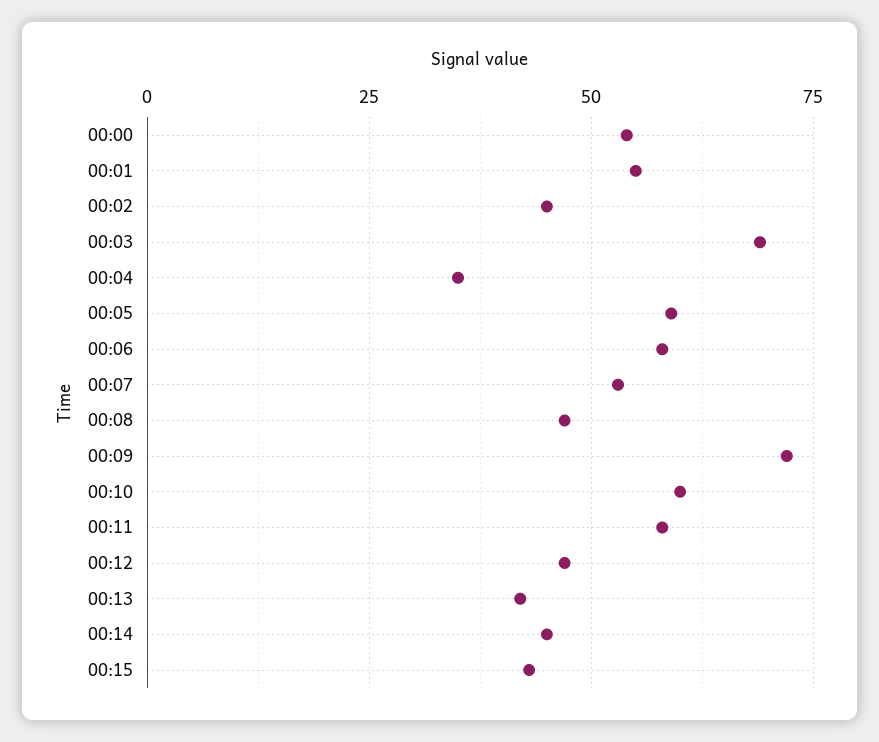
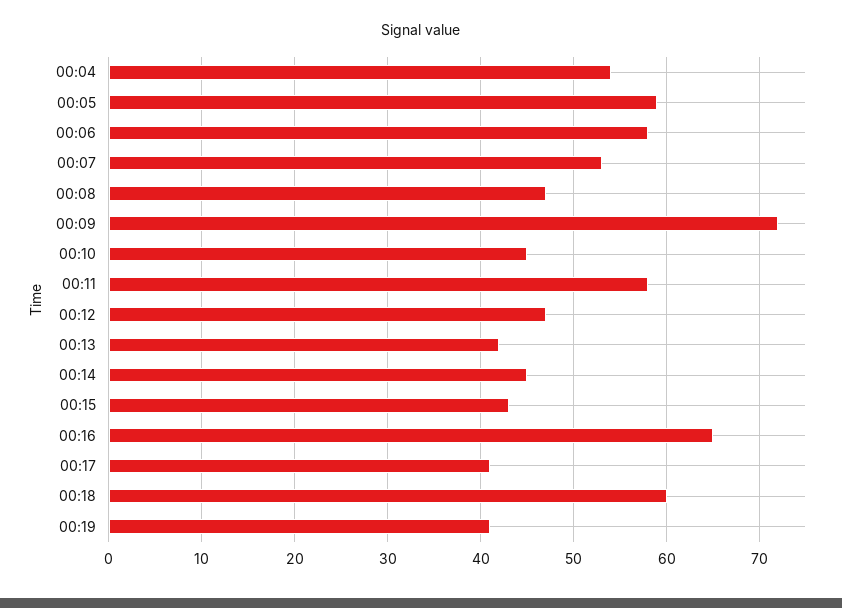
00:00: 55 -> none
00:01: 55 -> none
00:02: 45 -> none
00:03: 70 -> none
00:04: 35 -> 54
00:10: 60 -> 45
00:16: none -> 65
00:17: none -> 41
00:18: none -> 60
00:19: none -> 41

